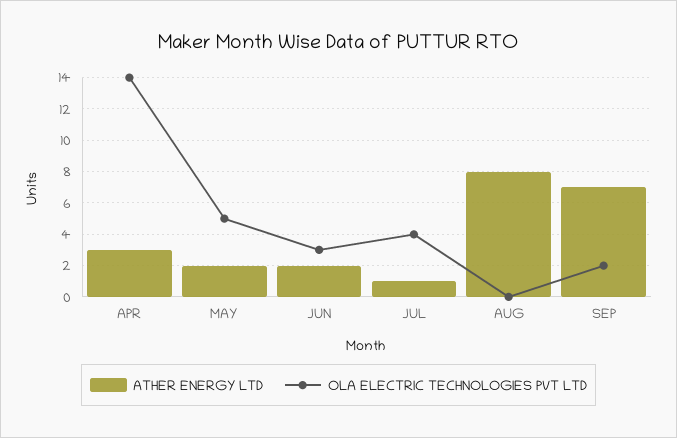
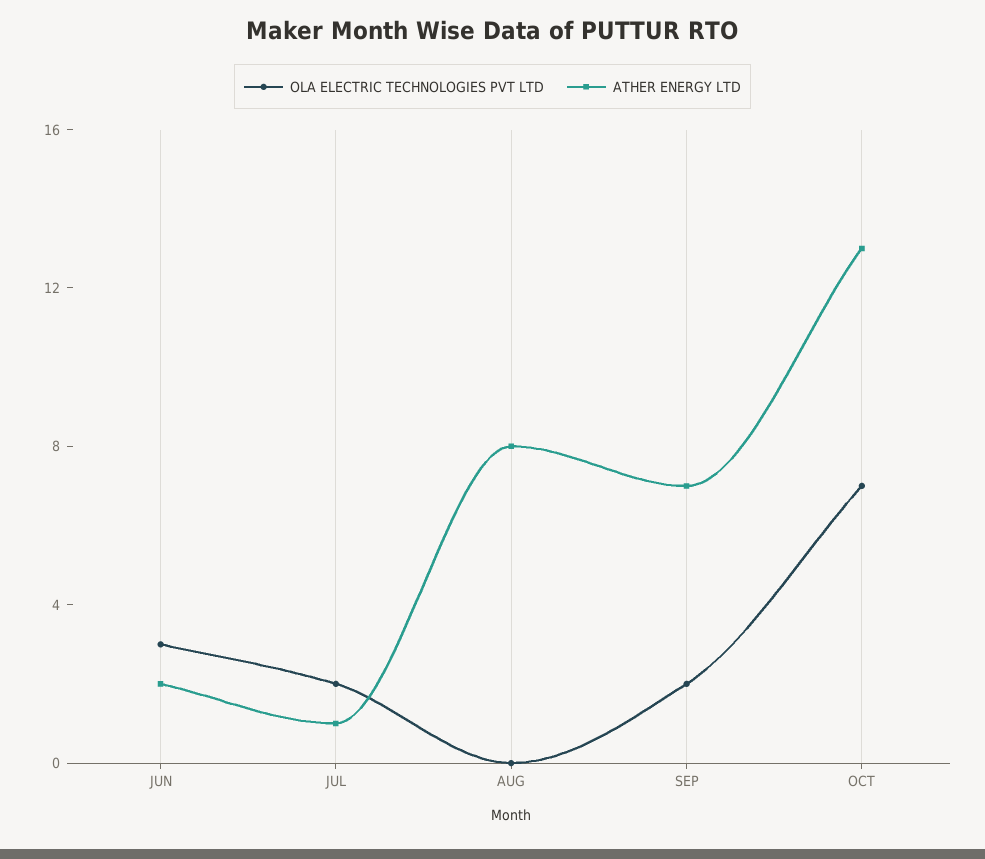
ATHER ENERGY LTD, APR: 3 -> none
OLA ELECTRIC TECHNOLOGIES PVT LTD, APR: 14 -> none
ATHER ENERGY LTD, MAY: 2 -> none
OLA ELECTRIC TECHNOLOGIES PVT LTD, MAY: 5 -> none
OLA ELECTRIC TECHNOLOGIES PVT LTD, JUL: 4 -> 2
OLA ELECTRIC TECHNOLOGIES PVT LTD, OCT: none -> 7
ATHER ENERGY LTD, OCT: none -> 13

